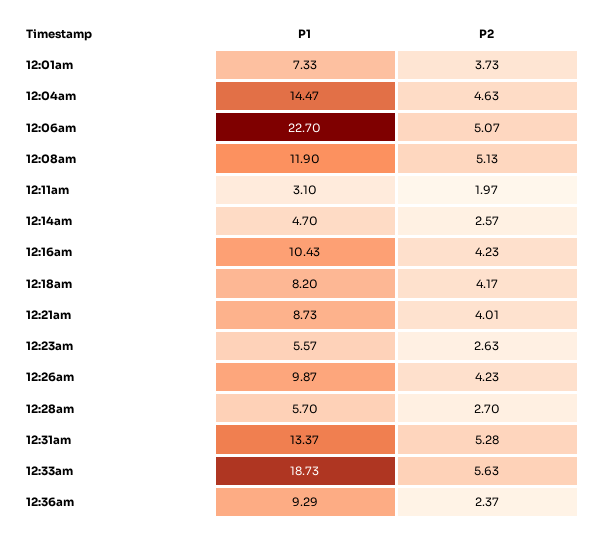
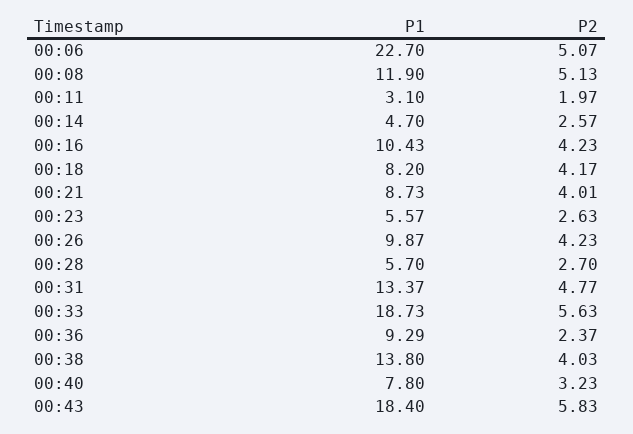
P1, 12:01am: 7.33 -> none
P2, 12:01am: 3.73 -> none
P1, 12:04am: 14.47 -> none
P2, 12:04am: 4.63 -> none
P2, 12:31am: 5.28 -> 4.77
P1, 00:38: none -> 13.8
P2, 00:38: none -> 4.03
P1, 00:40: none -> 7.8
P2, 00:40: none -> 3.23
P1, 00:43: none -> 18.4
P2, 00:43: none -> 5.83

